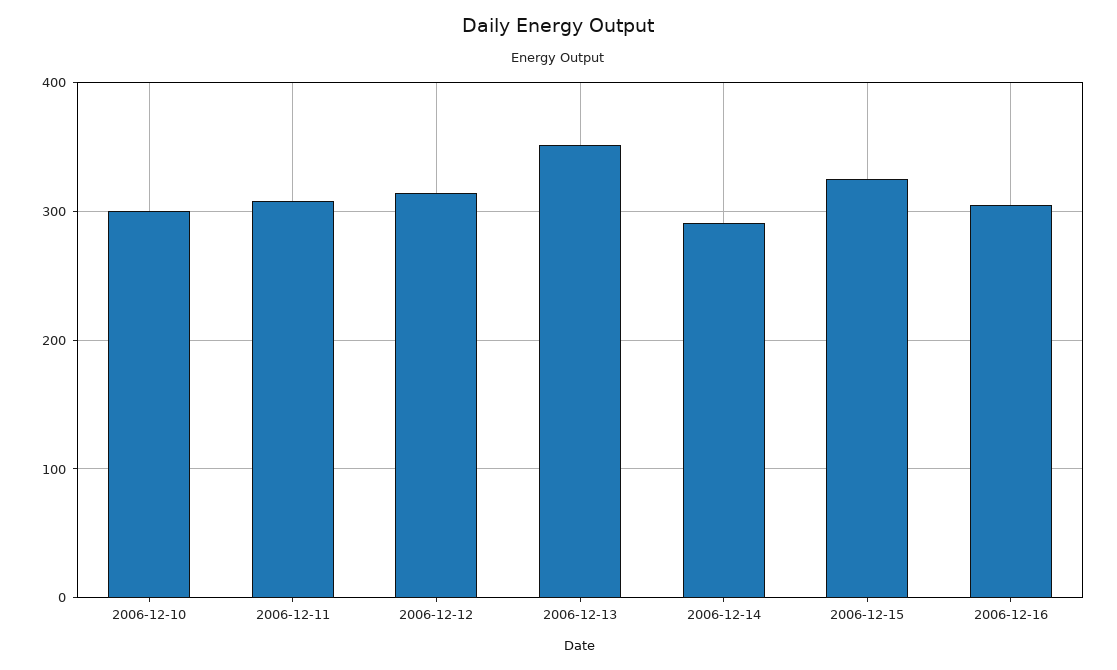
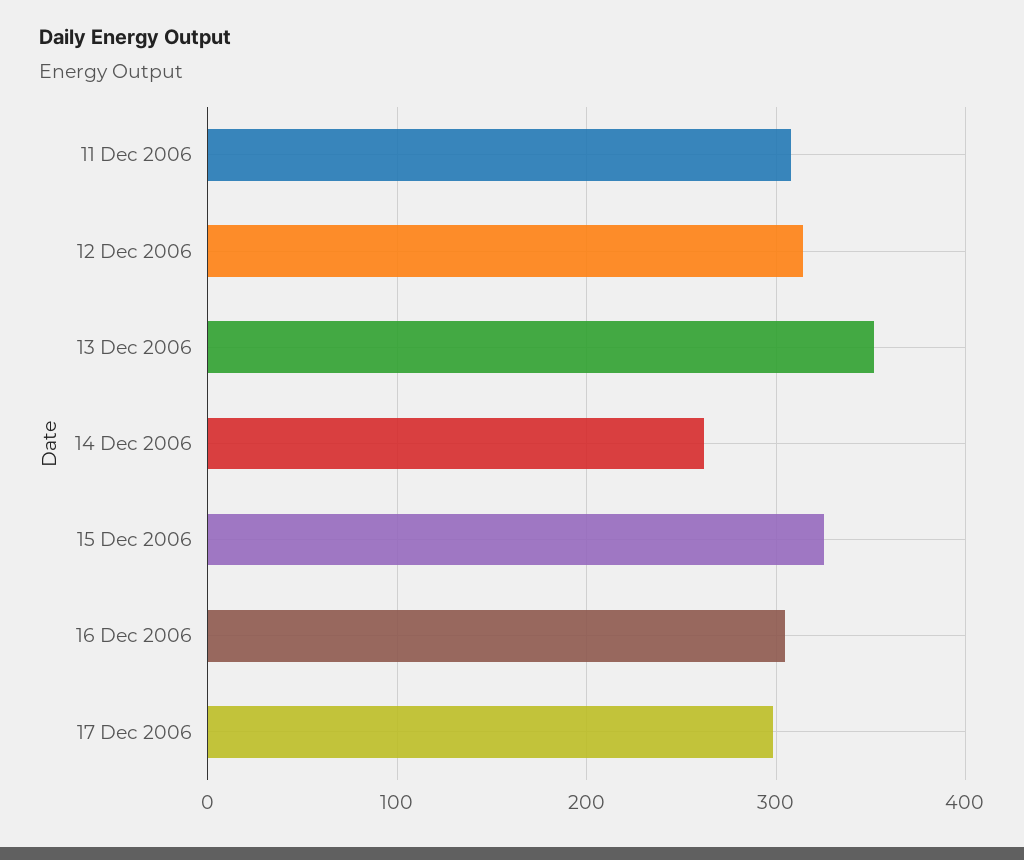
2006-12-10: 300 -> none
2006-12-14: 290 -> 260
17 Dec 2006: none -> 300

